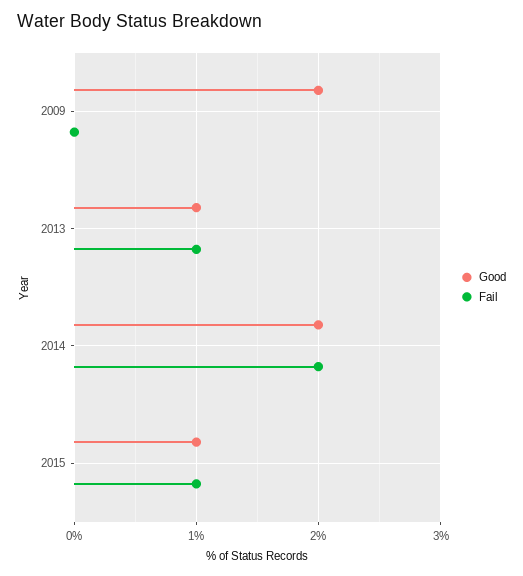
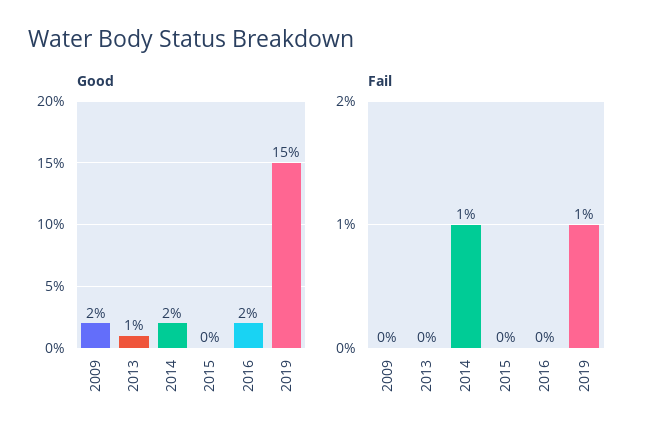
Fail, 2013: 1 -> 0
Fail, 2014: 2 -> 1
Good, 2015: 1 -> 0
Fail, 2015: 1 -> 0
Good, 2016: none -> 2
Good, 2019: none -> 15
Fail, 2016: none -> 0
Fail, 2019: none -> 1

